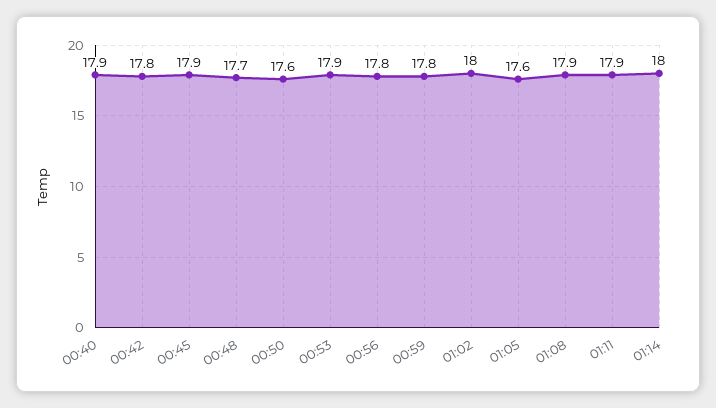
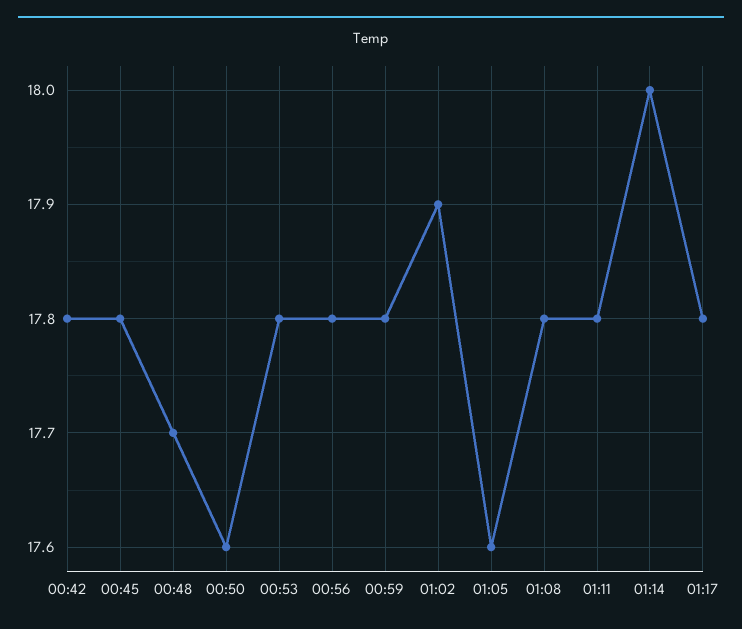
00:40: 17.9 -> none
00:45: 17.9 -> 17.8
00:53: 17.9 -> 17.8
01:02: 18 -> 17.9
01:08: 17.9 -> 17.8
01:11: 17.9 -> 17.8
01:17: none -> 17.8

